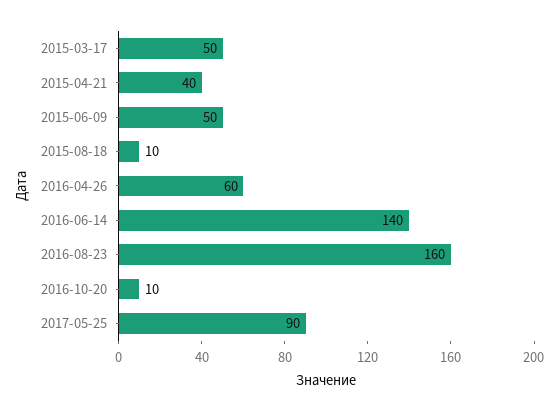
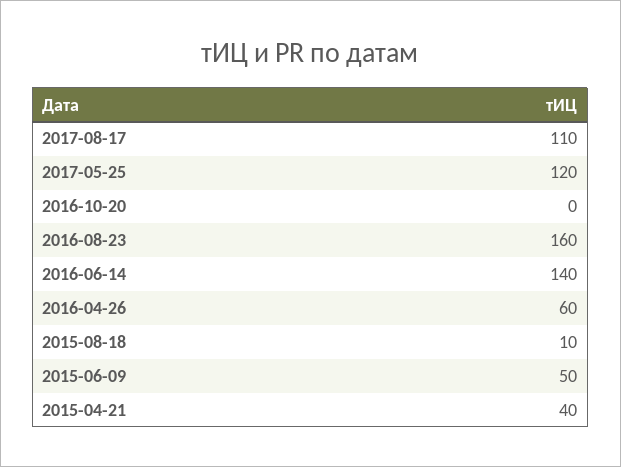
2015-03-17: 50 -> none
2016-10-20: 10 -> 0
2017-05-25: 90 -> 120
2017-08-17: none -> 110

